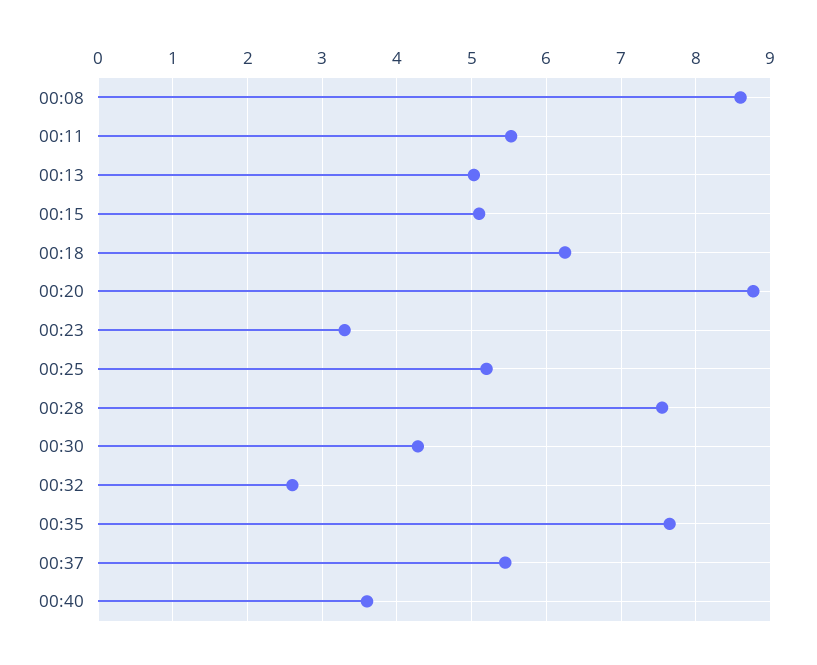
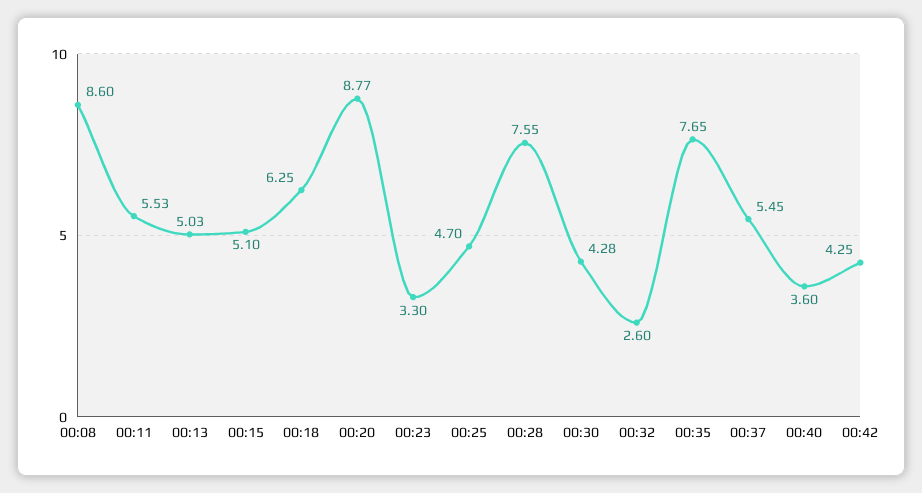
00:25: 5.2 -> 4.7
00:42: none -> 4.25

